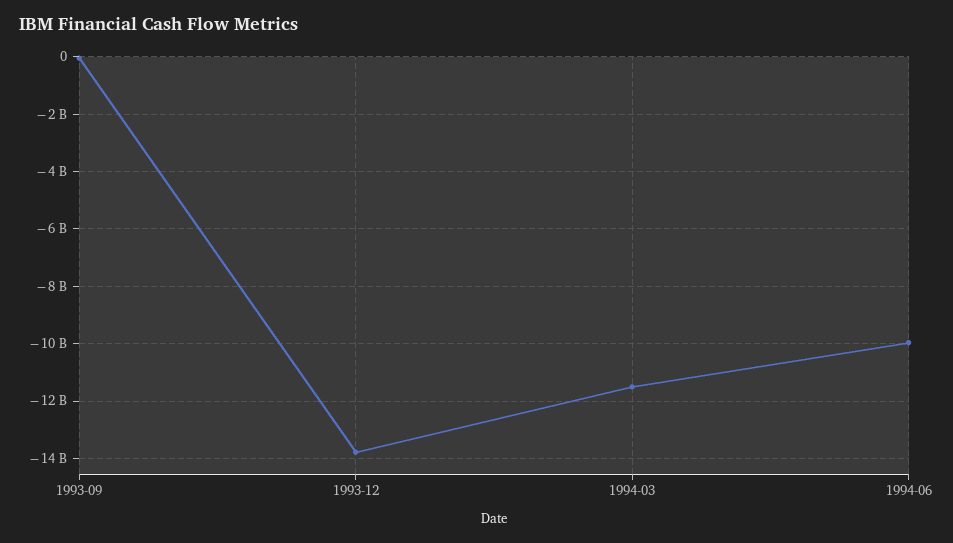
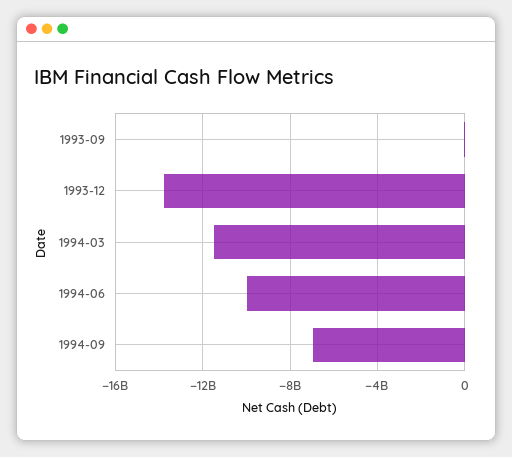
1994-09: none -> -7000000000

